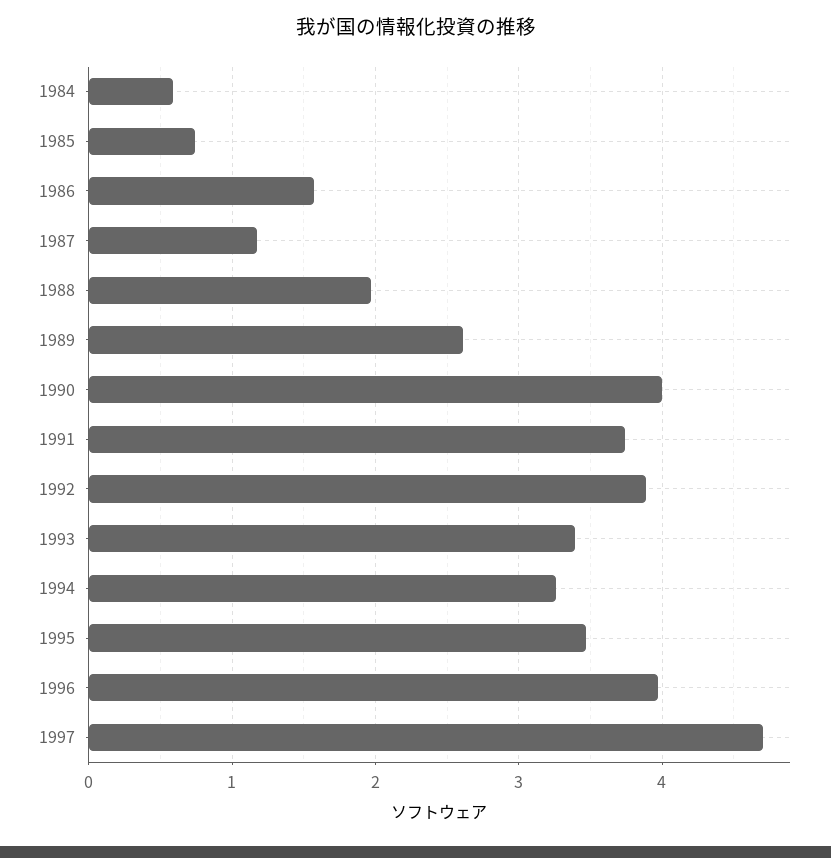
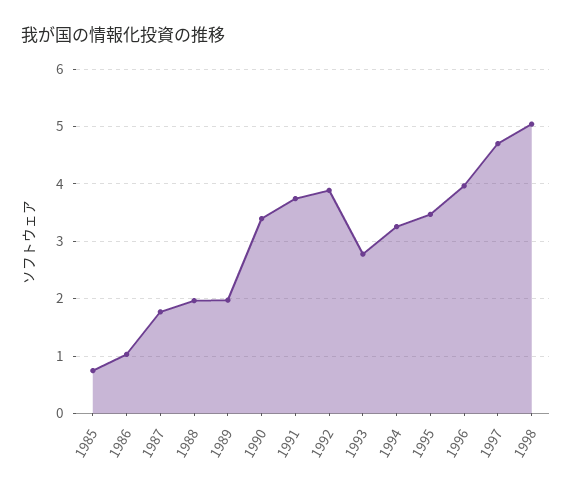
1984: 0.6 -> none
1986: 1.6 -> 1
1987: 1.2 -> 1.8
1989: 2.6 -> 2
1990: 4 -> 3.4
1993: 3.4 -> 2.8
1998: none -> 5

